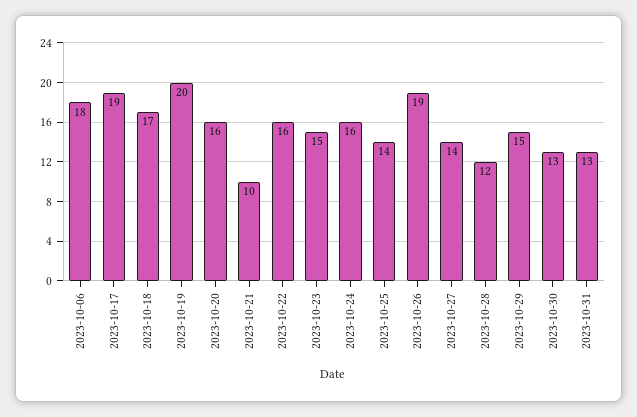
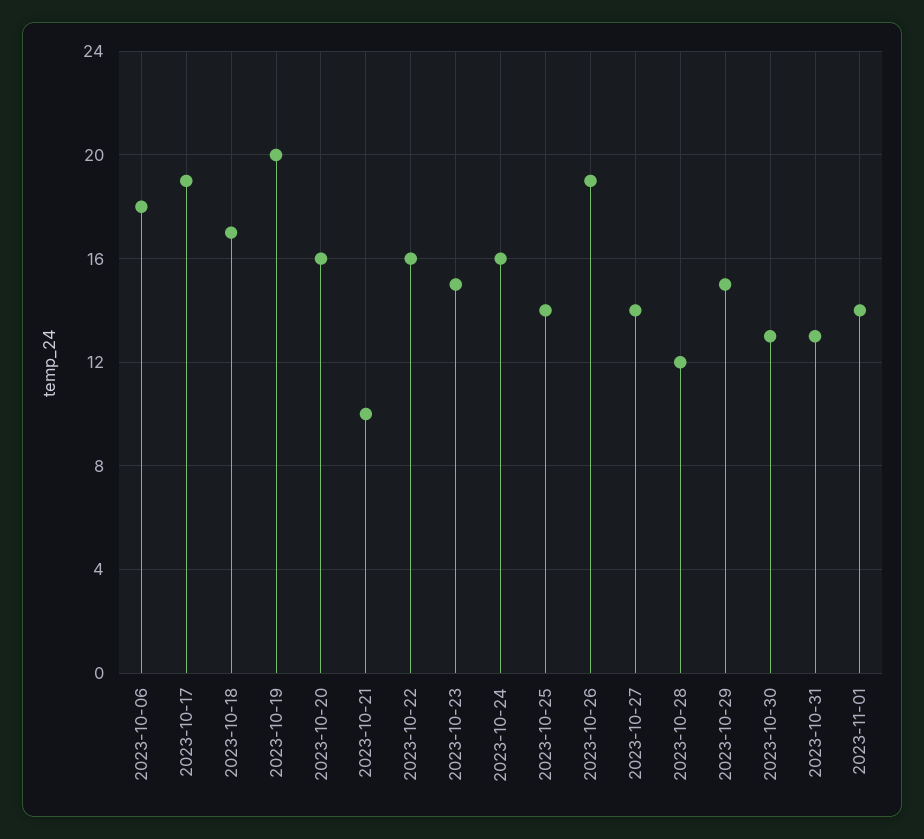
2023-11-01: none -> 14

